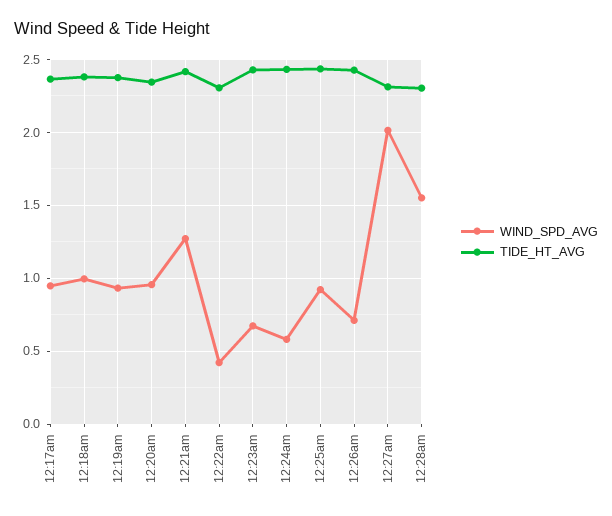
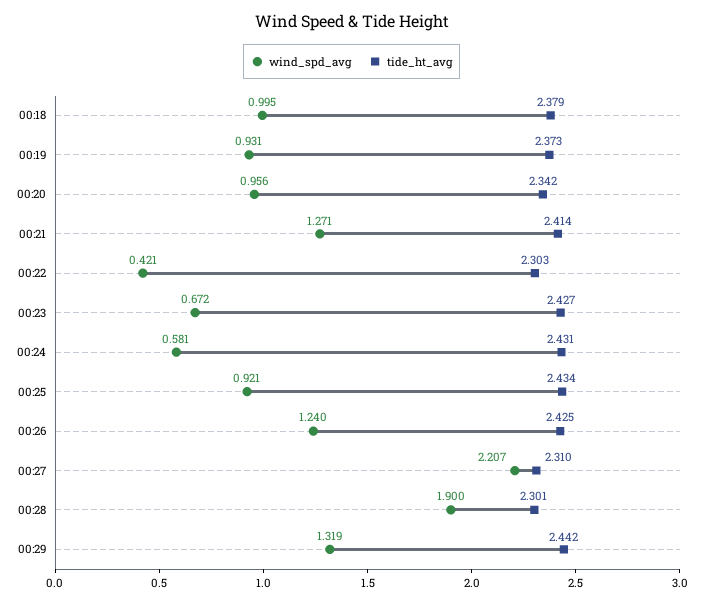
WIND_SPD_AVG, 12:17am: 0.95 -> none
TIDE_HT_AVG, 12:17am: 2.35 -> none
WIND_SPD_AVG, 12:26am: 0.7 -> 1.24
WIND_SPD_AVG, 12:27am: 2 -> 2.207
WIND_SPD_AVG, 12:28am: 1.55 -> 1.9
WIND_SPD_AVG, 00:29: none -> 1.319
TIDE_HT_AVG, 00:29: none -> 2.442

